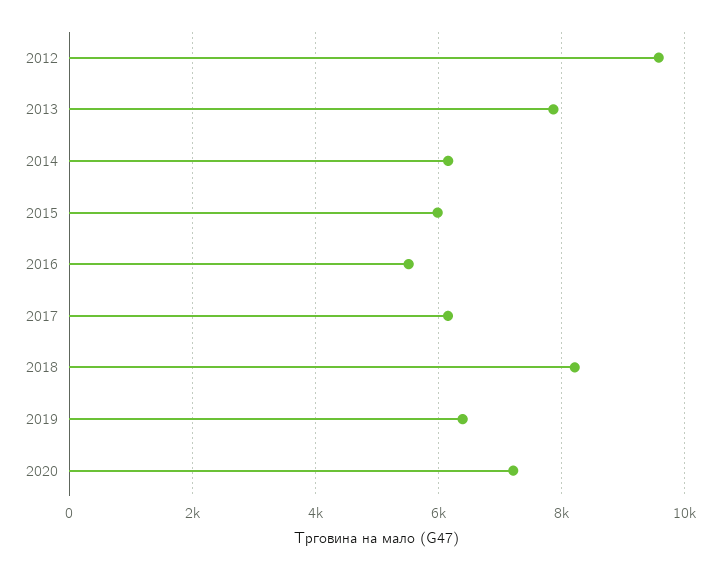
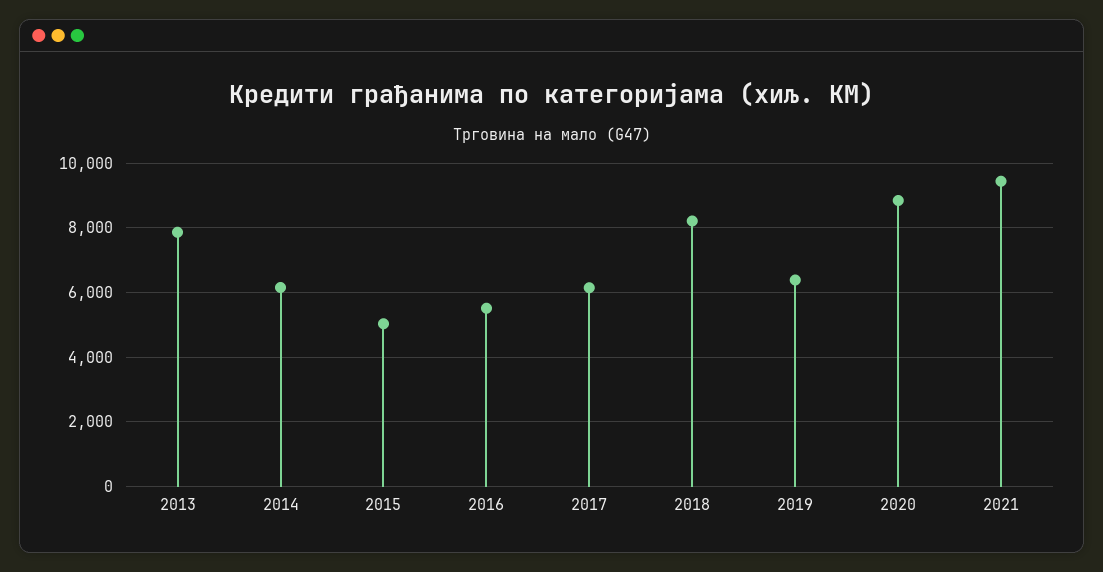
2012: 9600 -> none
2015: 6000 -> 5000
2020: 7200 -> 8800
2021: none -> 9400

